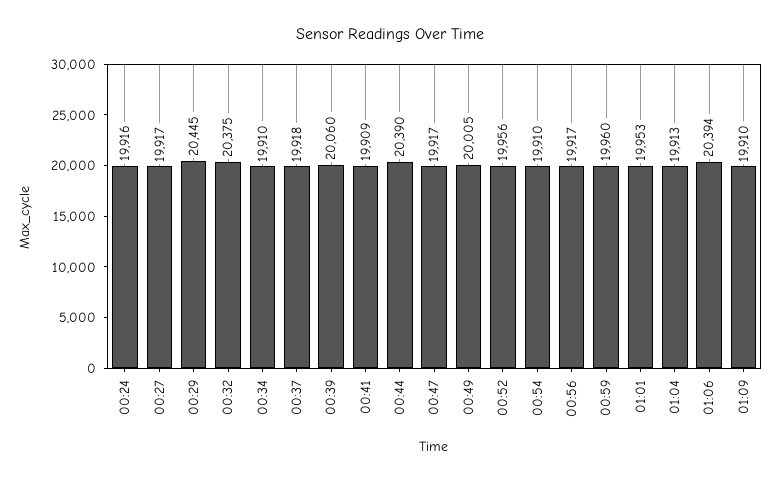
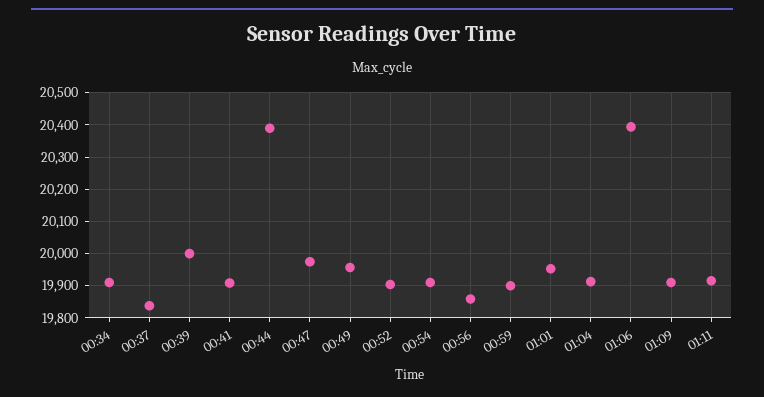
00:24: 19916 -> none
00:27: 19917 -> none
00:29: 20445 -> none
00:32: 20375 -> none
00:37: 19918 -> 19840
00:39: 20060 -> 20000
00:47: 19917 -> 19980
00:49: 20005 -> 19960
00:52: 19956 -> 19900
00:56: 19917 -> 19860
00:59: 19960 -> 19900
01:11: none -> 19920

